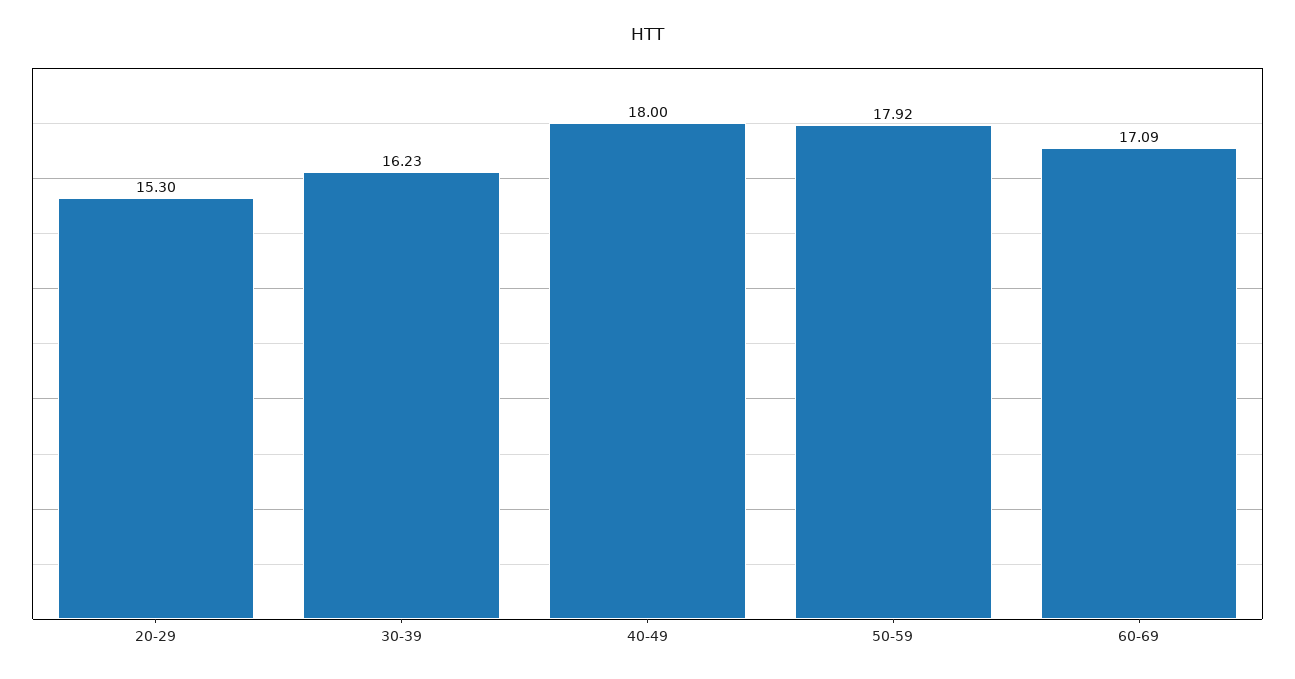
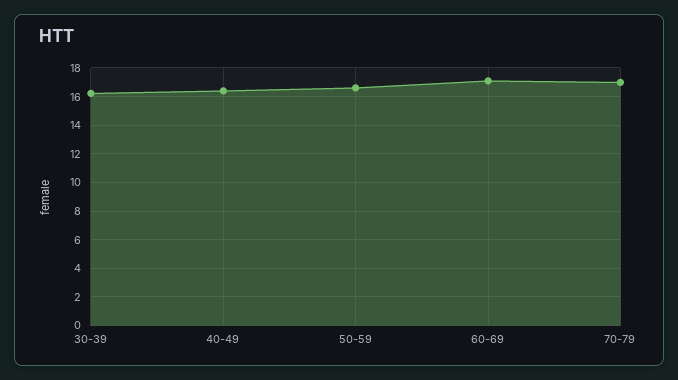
20-29: 15.3 -> none
40-49: 18 -> 16.5
50-59: 17.92 -> 16.5
70-79: none -> 17

